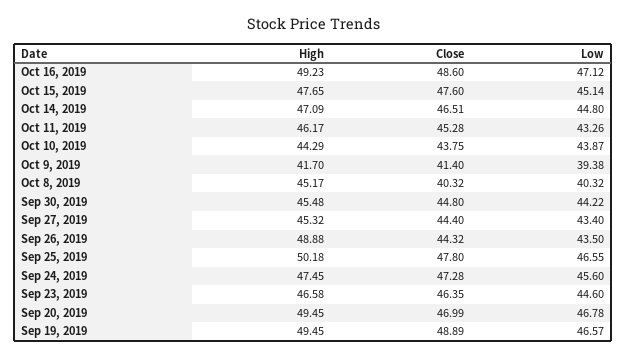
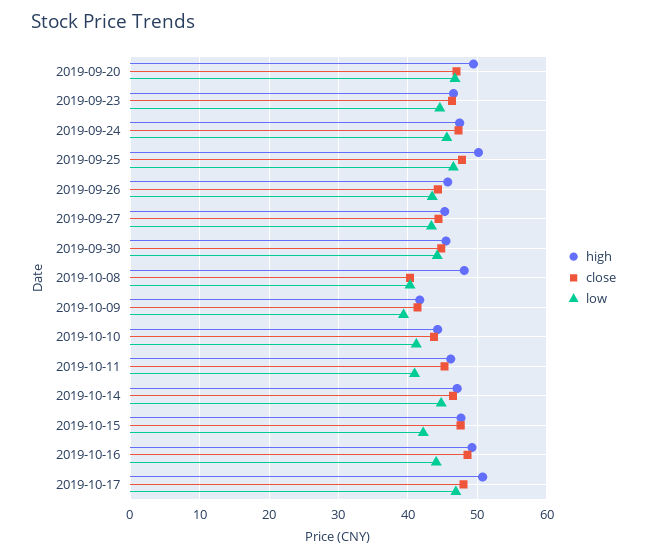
Low, Oct 16, 2019: 47.12 -> 44
Low, Oct 15, 2019: 45.14 -> 42
Low, Oct 11, 2019: 43.26 -> 41
Low, Oct 10, 2019: 43.87 -> 41
High, Oct 8, 2019: 45.17 -> 48
High, Sep 26, 2019: 48.88 -> 46
High, Sep 19, 2019: 49.45 -> none
Close, Sep 19, 2019: 48.89 -> none
Low, Sep 19, 2019: 46.57 -> none
High, 2019-10-17: none -> 51
Close, 2019-10-17: none -> 48
Low, 2019-10-17: none -> 47

